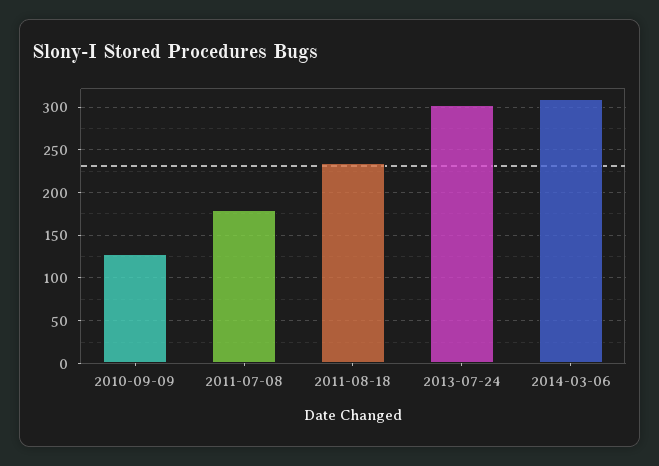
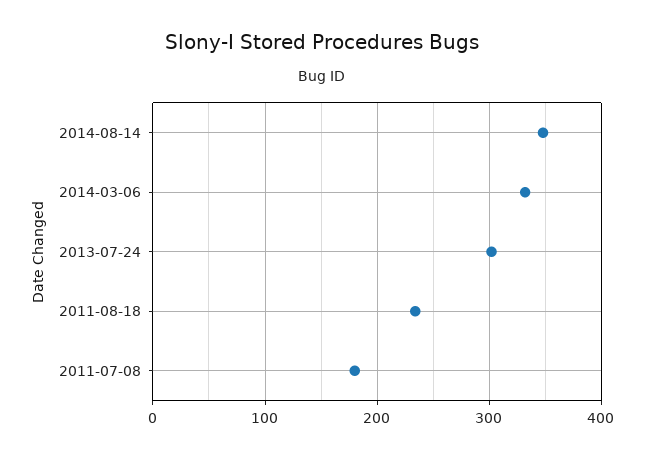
2010-09-09: 130 -> none
2014-03-06: 310 -> 330
2014-08-14: none -> 350

